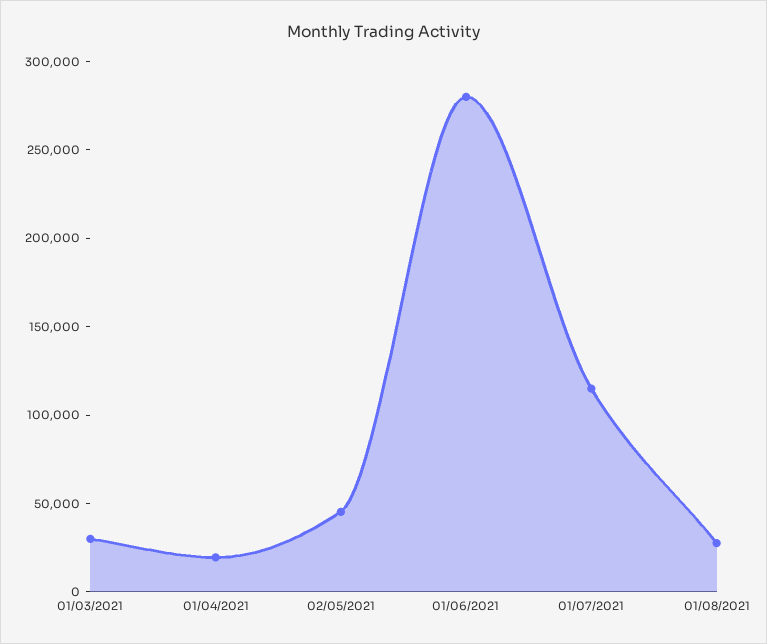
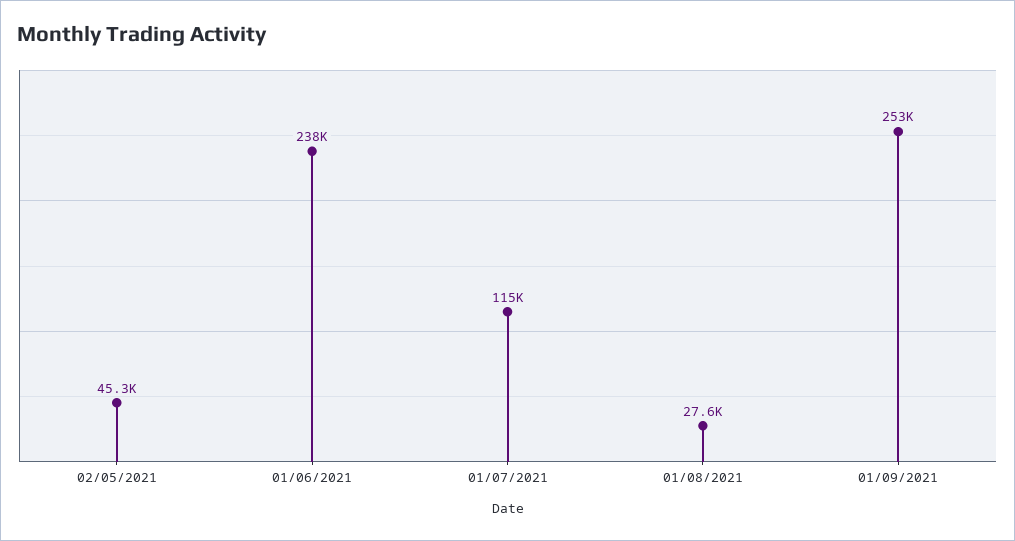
01/03/2021: 30000 -> none
01/04/2021: 20000 -> none
01/06/2021: 280000 -> 238000
01/09/2021: none -> 253000

